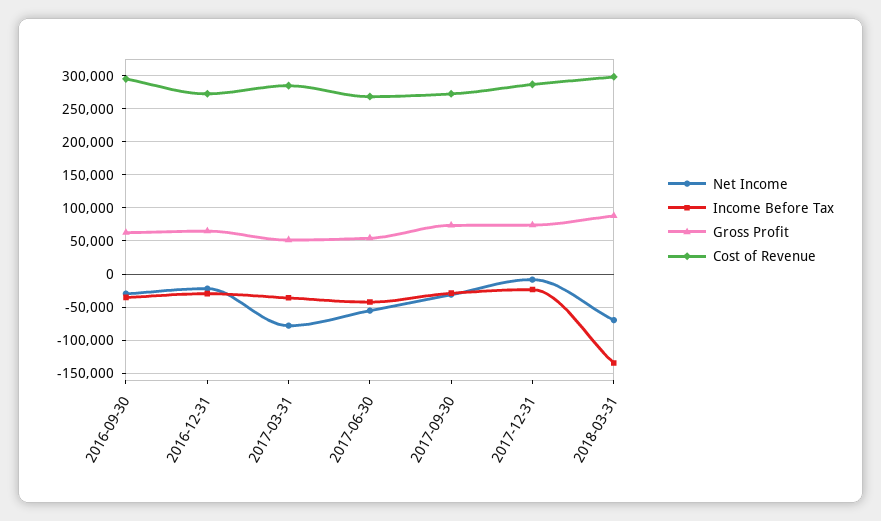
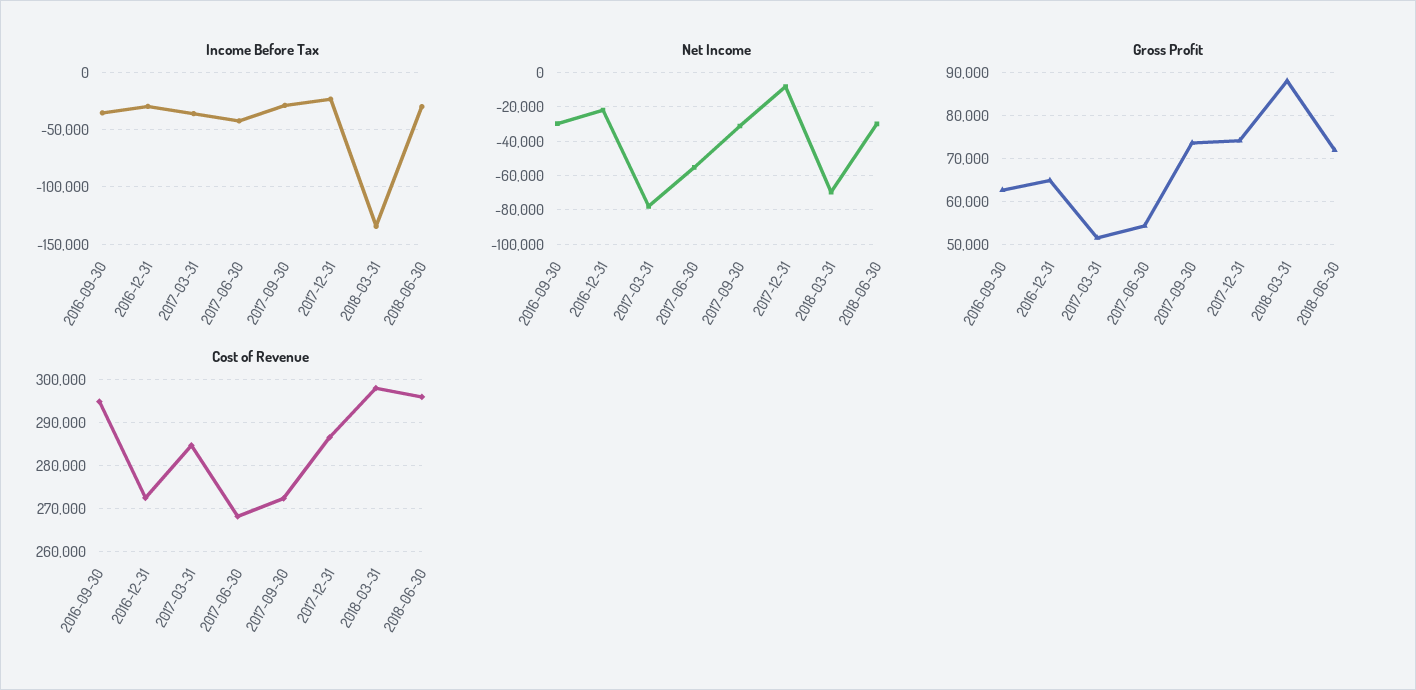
Income Before Tax, 2018-06-30: none -> -30000
Net Income, 2018-06-30: none -> -30000
Gross Profit, 2018-06-30: none -> 72000
Cost of Revenue, 2018-06-30: none -> 296000

